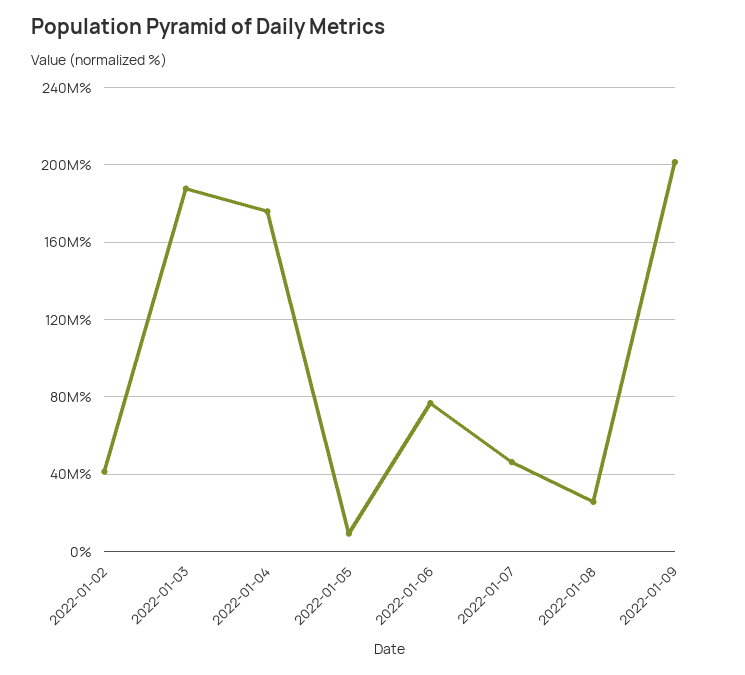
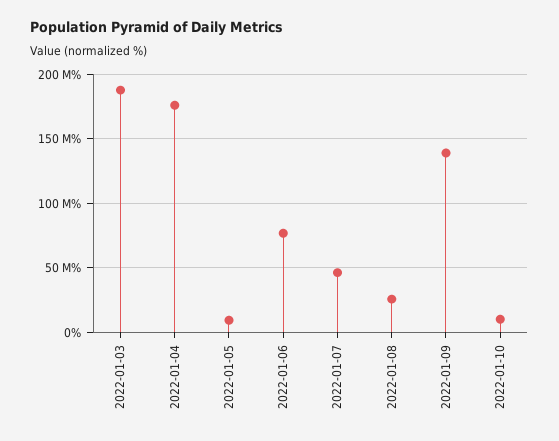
2022-01-02: 40000000 -> none
2022-01-09: 200000000 -> 140000000
2022-01-10: none -> 10000000

